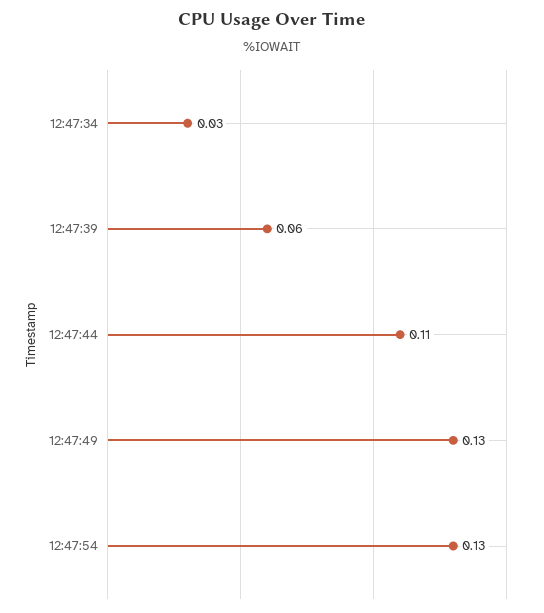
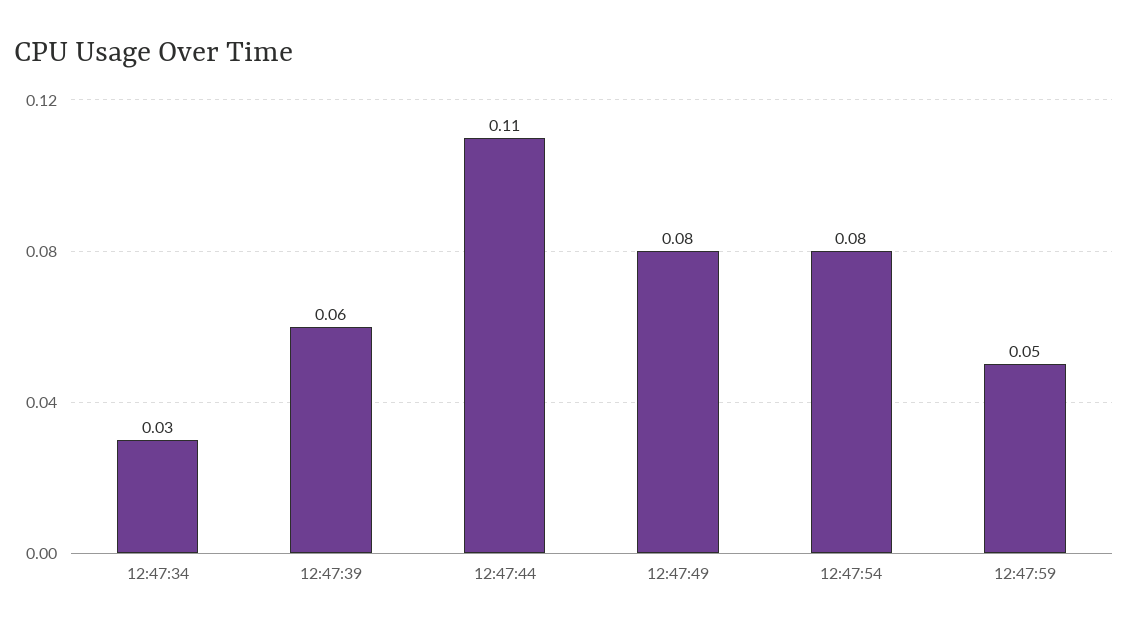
12:47:49: 0.13 -> 0.08
12:47:54: 0.13 -> 0.08
12:47:59: none -> 0.05

